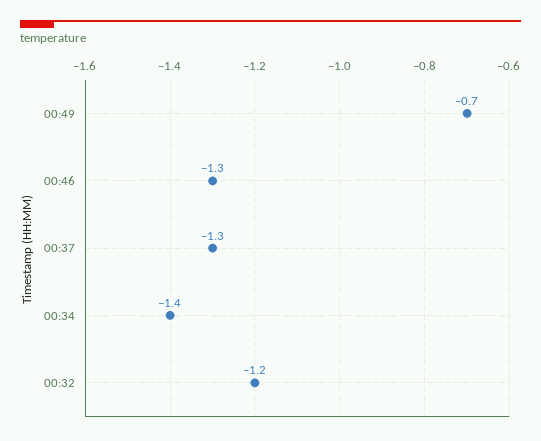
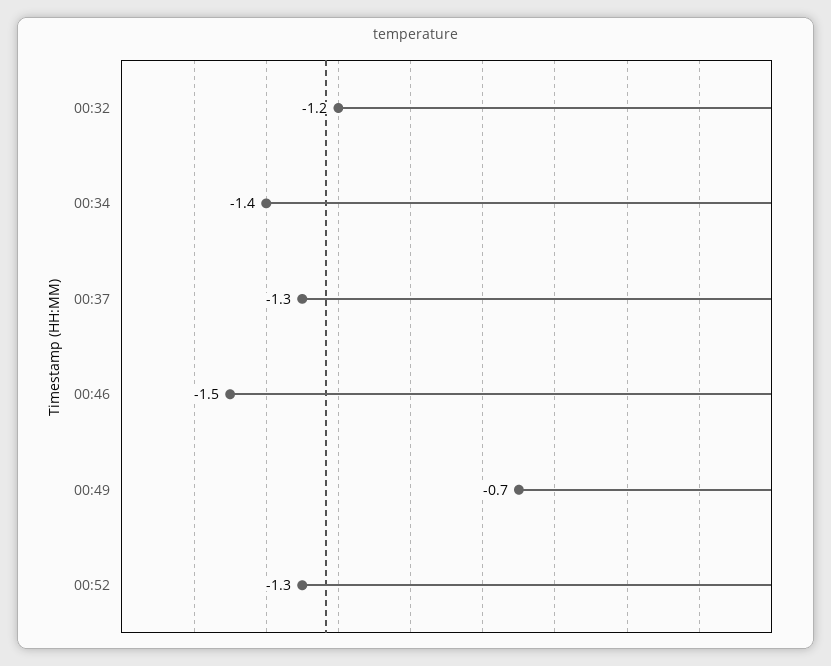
00:46: -1.3 -> -1.5
00:52: none -> -1.3

